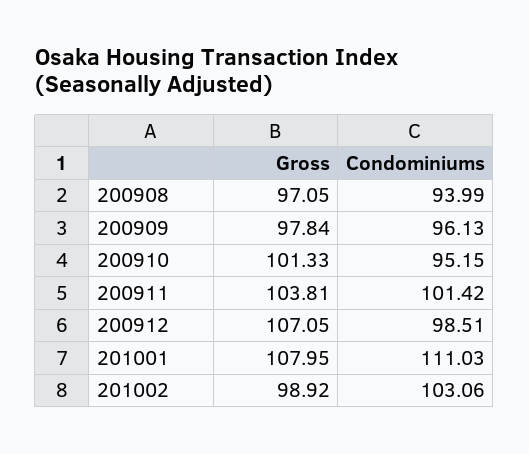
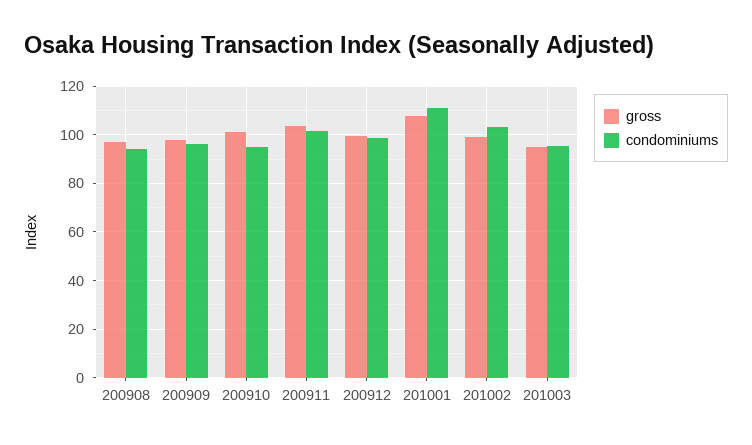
Gross, 200912: 107.05 -> 100
Gross, 201003: none -> 95
Condominiums, 201003: none -> 95

